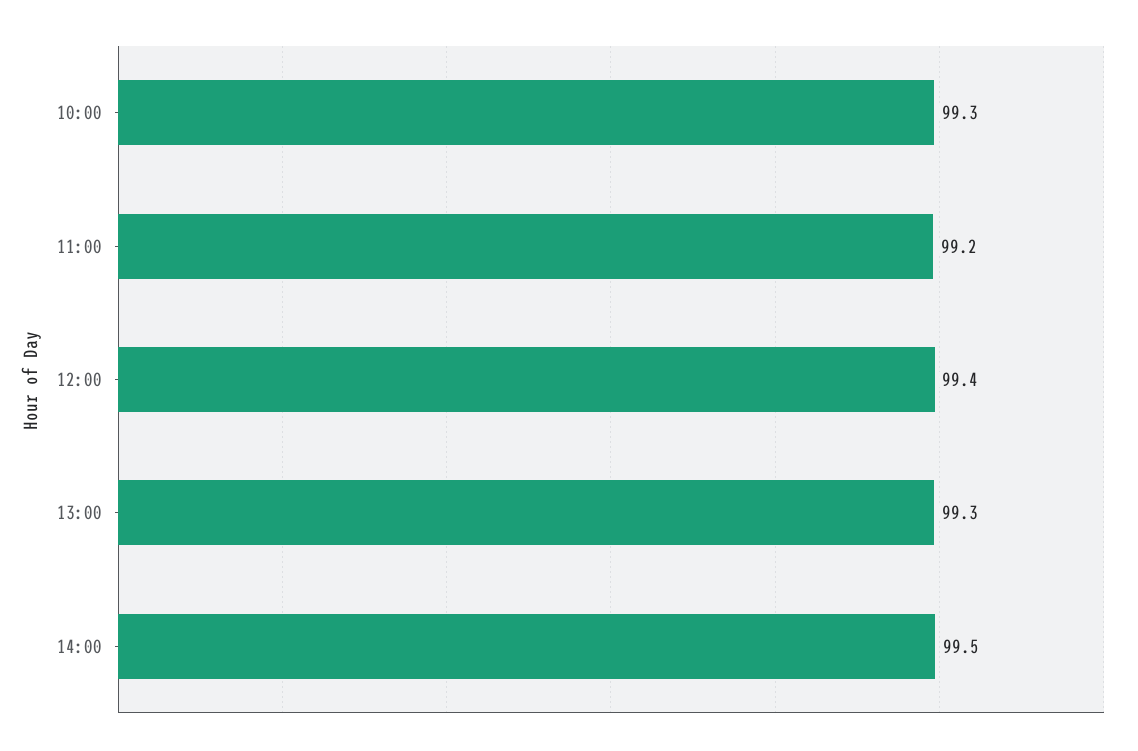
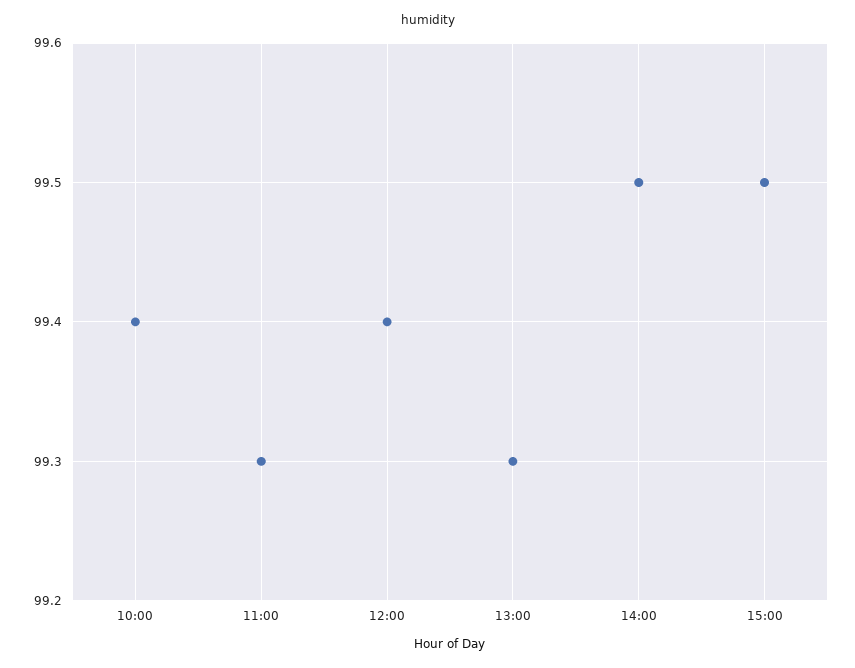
10:00: 99.3 -> 99.4
11:00: 99.2 -> 99.3
15:00: none -> 99.5

